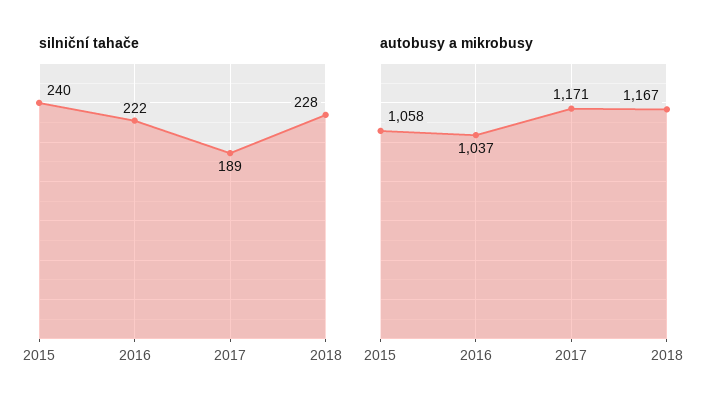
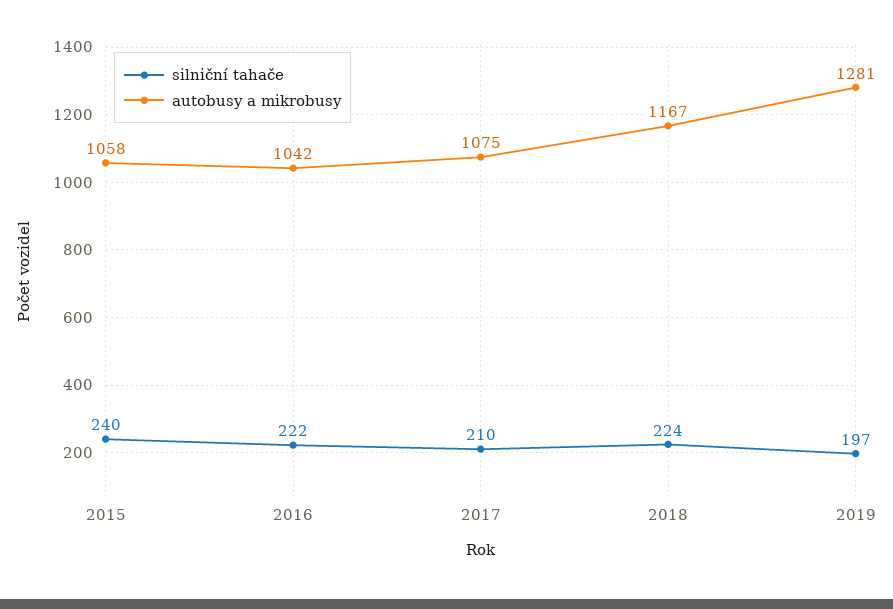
silniční tahače, 2017: 189 -> 210
silniční tahače, 2018: 228 -> 224
autobusy a mikrobusy, 2016: 1037 -> 1042
autobusy a mikrobusy, 2017: 1171 -> 1075
silniční tahače, 2019: none -> 197
autobusy a mikrobusy, 2019: none -> 1281

